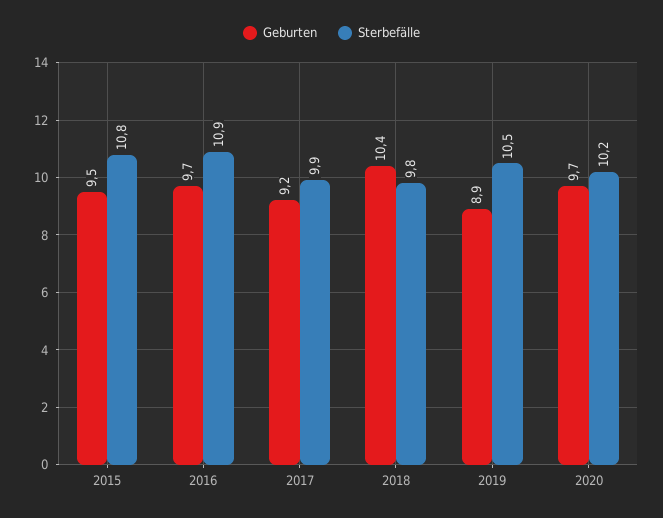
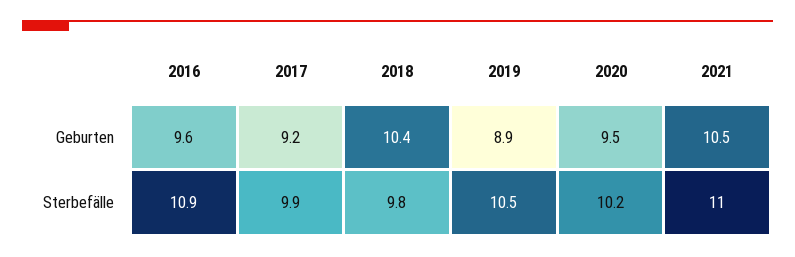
Geburten, 2015: 9.5 -> none
Sterbefälle, 2015: 10.8 -> none
Geburten, 2016: 9.7 -> 9.6
Geburten, 2020: 9.7 -> 9.5
Geburten, 2021: none -> 10.5
Sterbefälle, 2021: none -> 11

